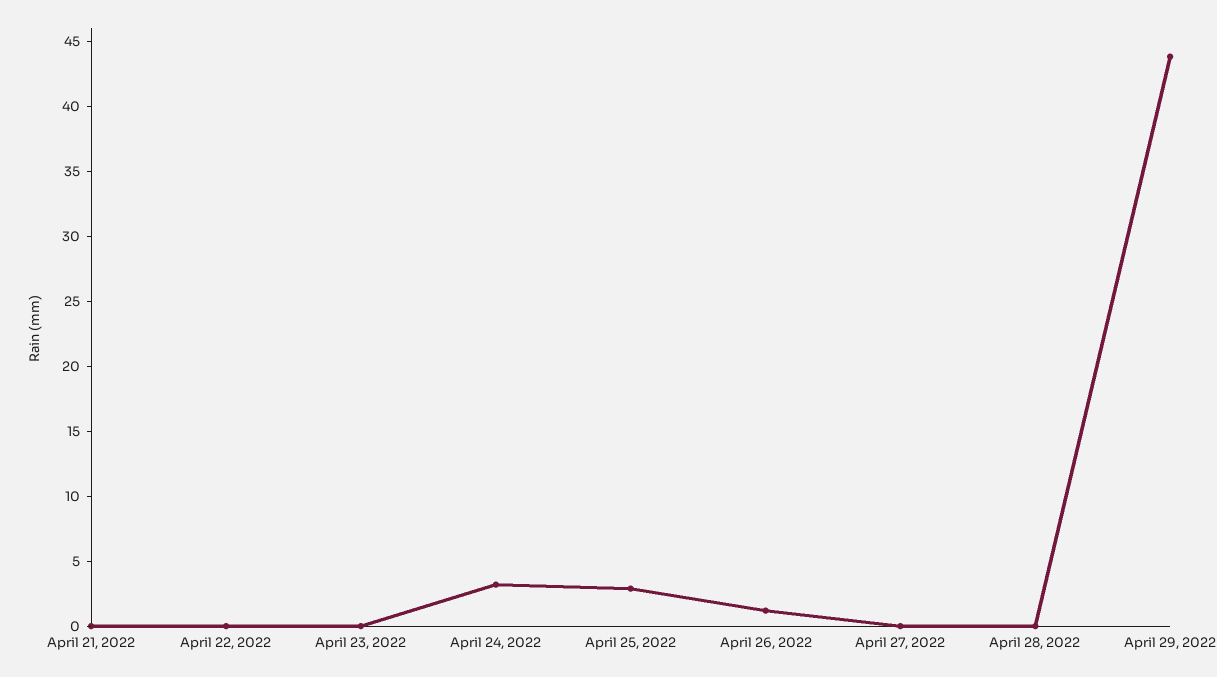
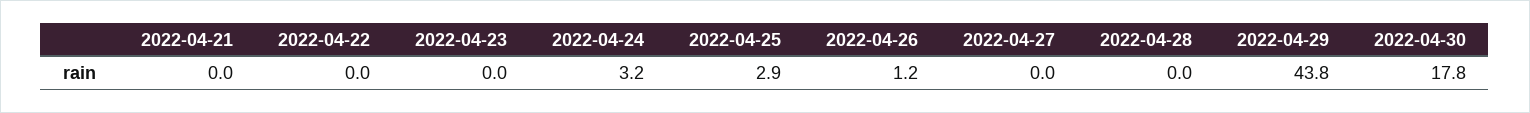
2022-04-30: none -> 17.8

